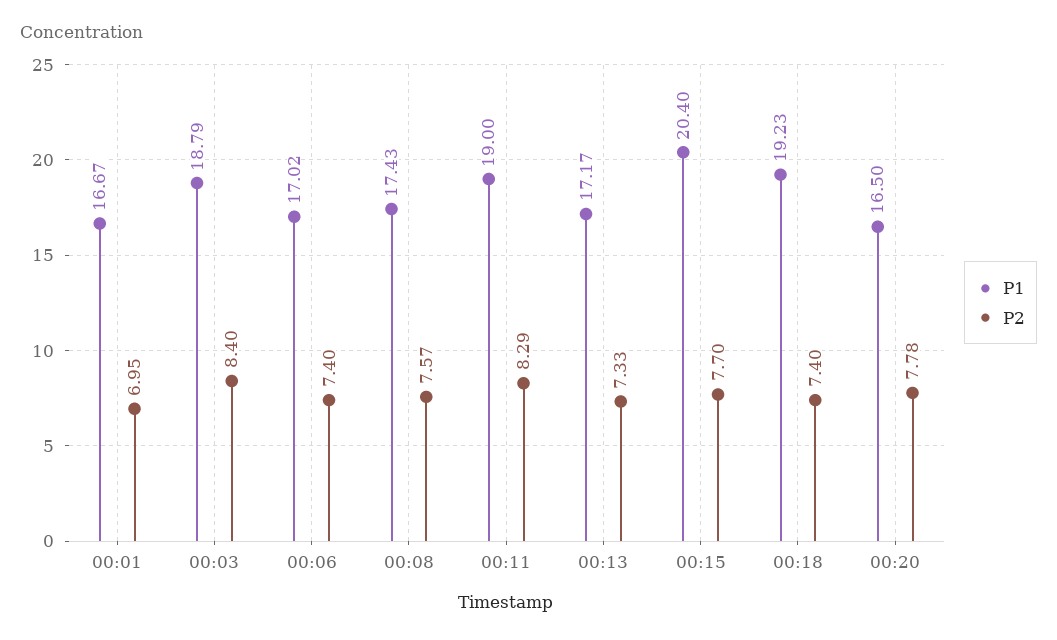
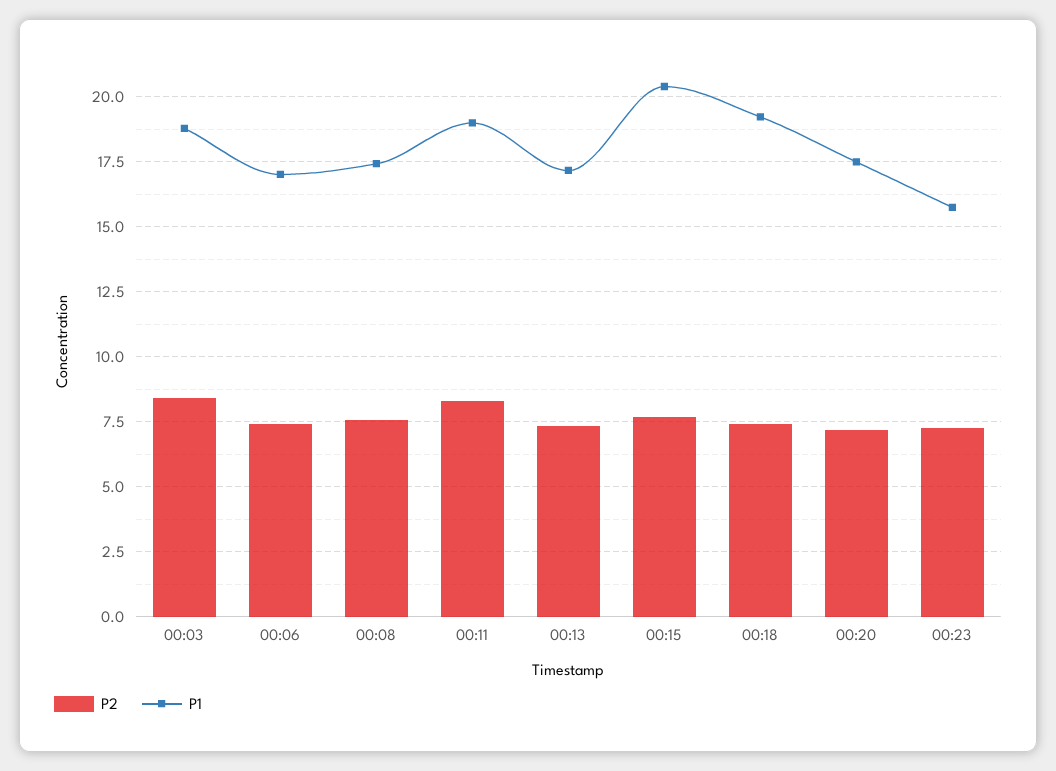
P1, 00:01: 16.67 -> none
P2, 00:01: 6.95 -> none
P1, 00:20: 16.5 -> 17.5
P2, 00:20: 7.78 -> 7.25
P2, 00:23: none -> 7.25
P1, 00:23: none -> 15.75

